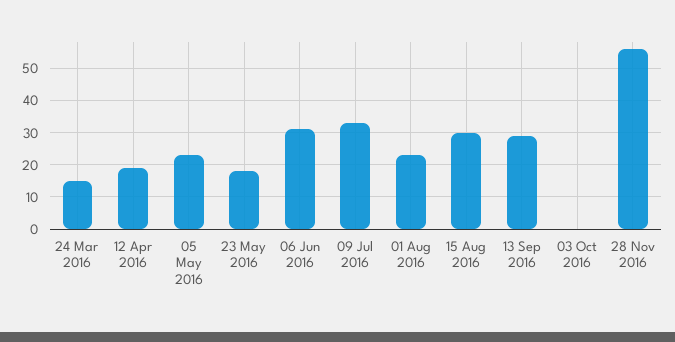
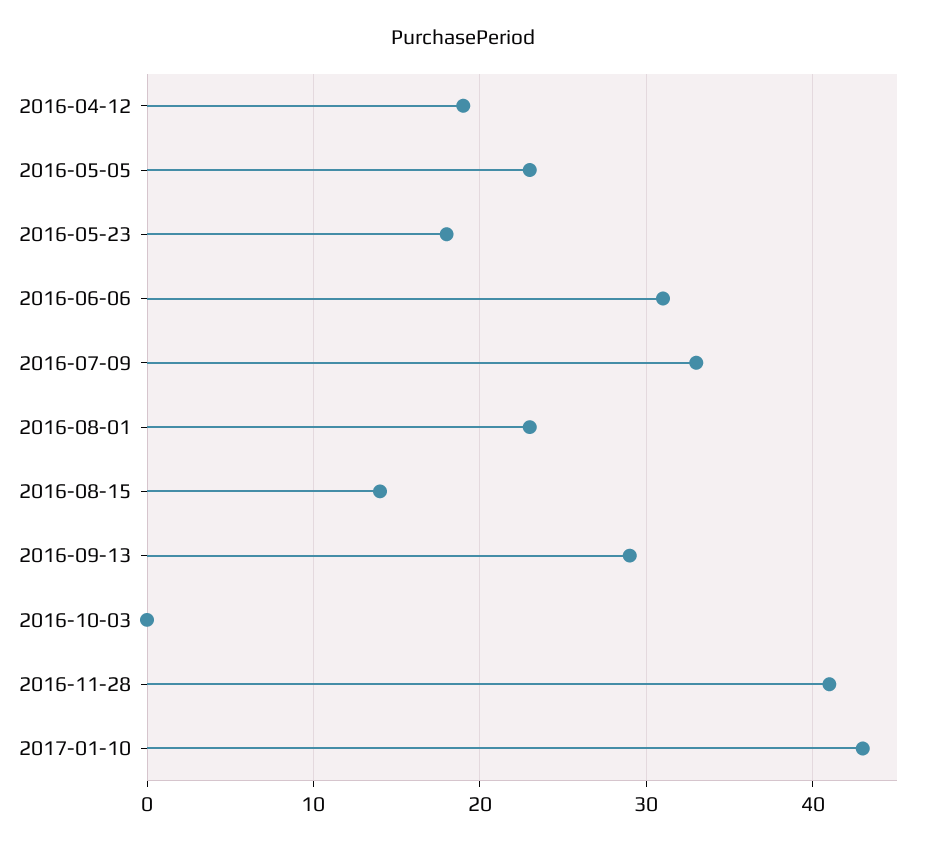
24 Mar 2016: 15 -> none
15 Aug 2016: 30 -> 14
28 Nov 2016: 55 -> 41
2017-01-10: none -> 43

